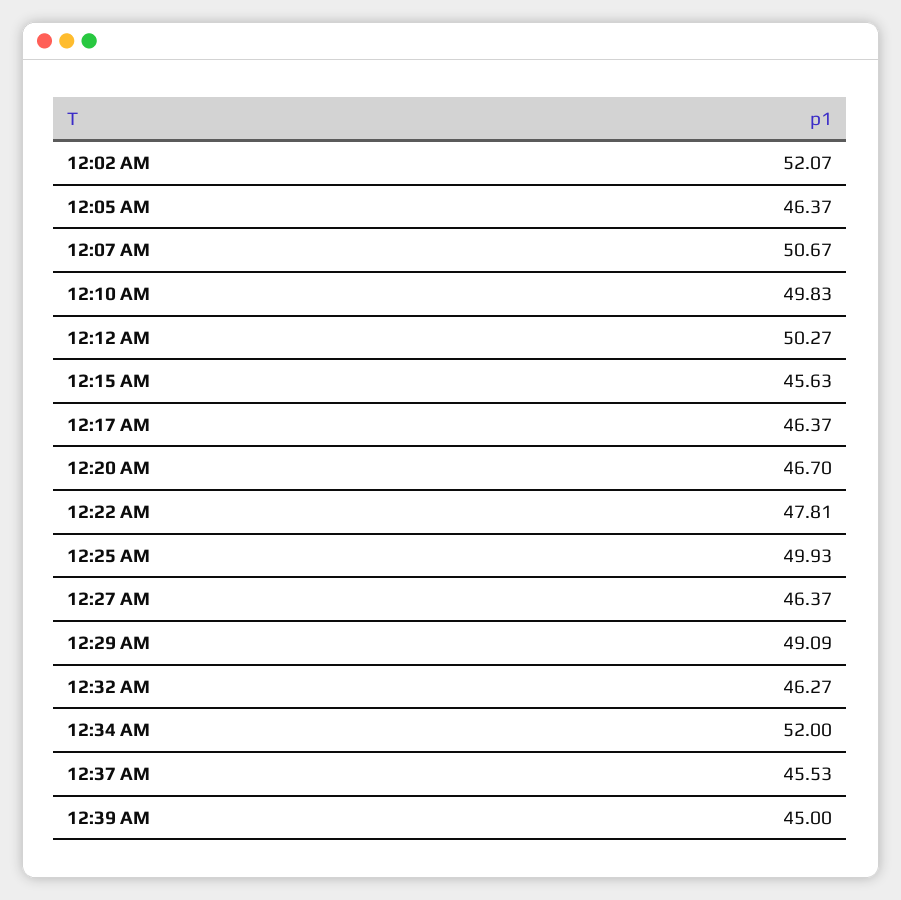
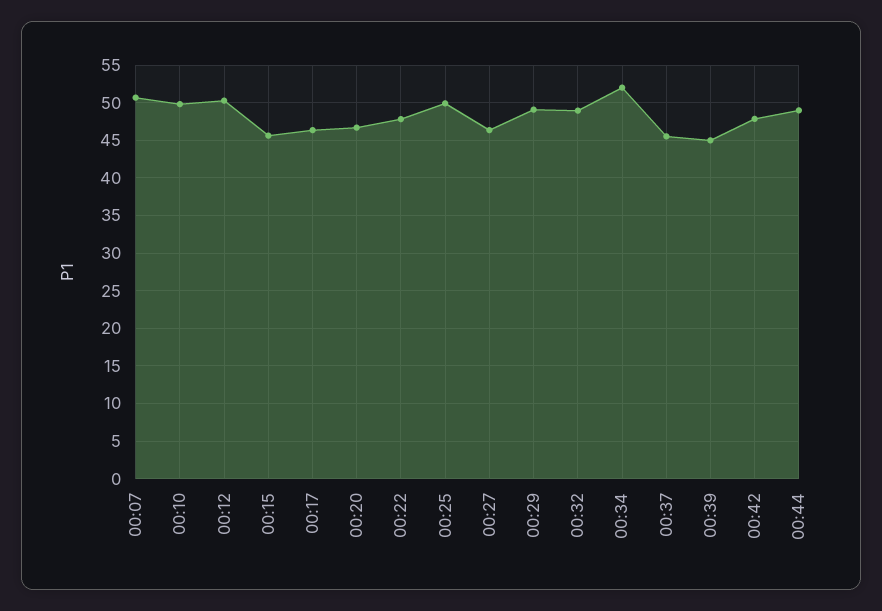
12:02 AM: 52.07 -> none
12:05 AM: 46.37 -> none
12:32 AM: 46.27 -> 49
00:42: none -> 48
00:44: none -> 49

